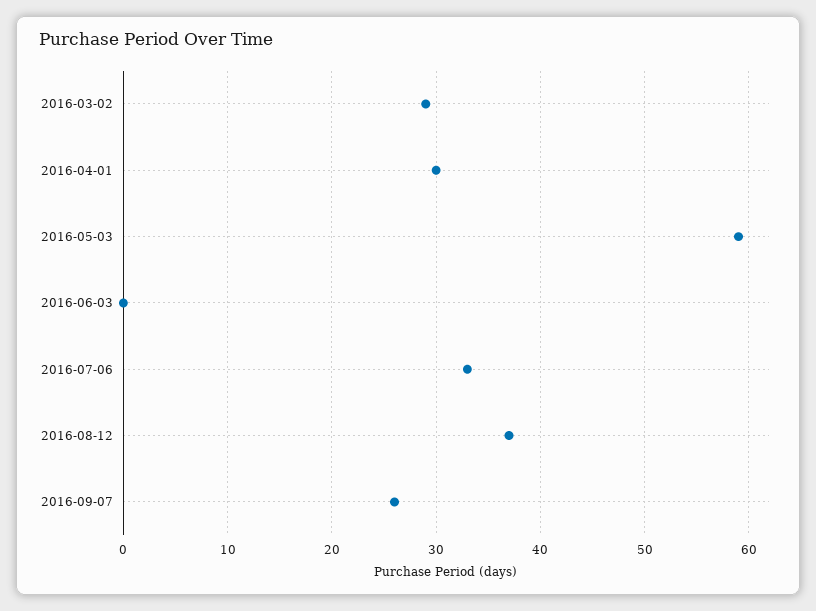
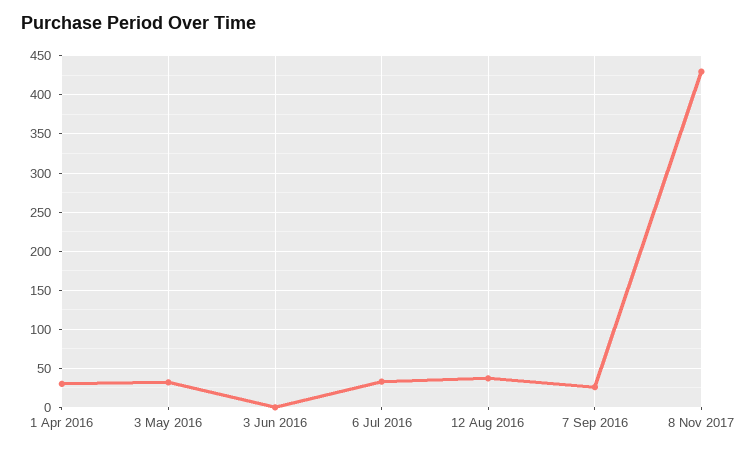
2016-03-02: 29 -> none
2016-05-03: 59 -> 30
8 Nov 2017: none -> 430

